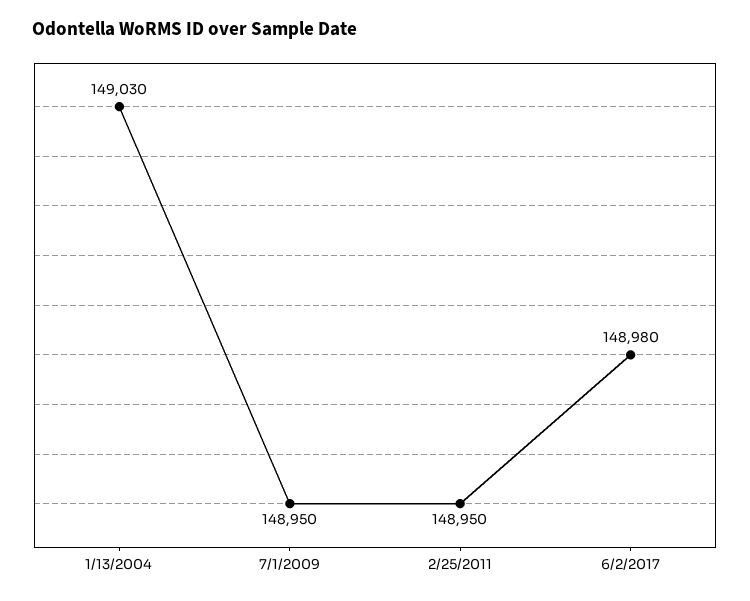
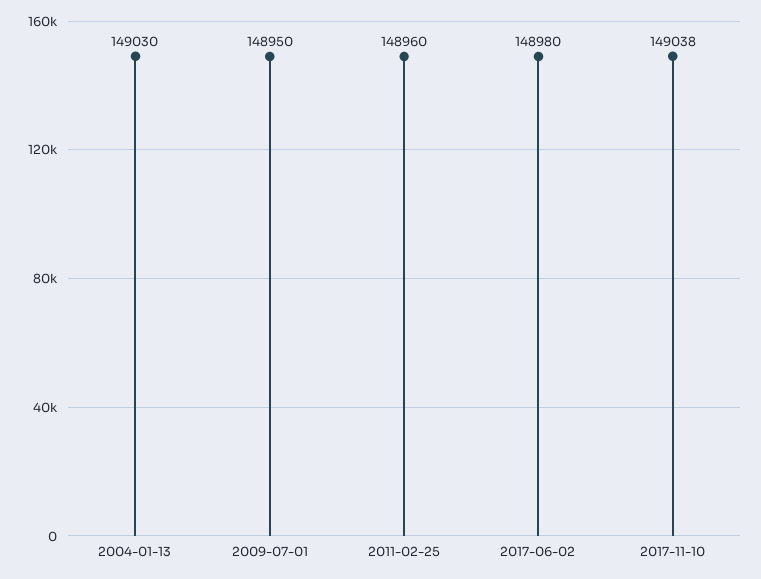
2/25/2011: 148950 -> 148960
2017-11-10: none -> 149038

